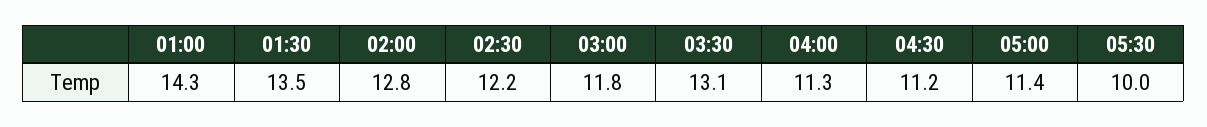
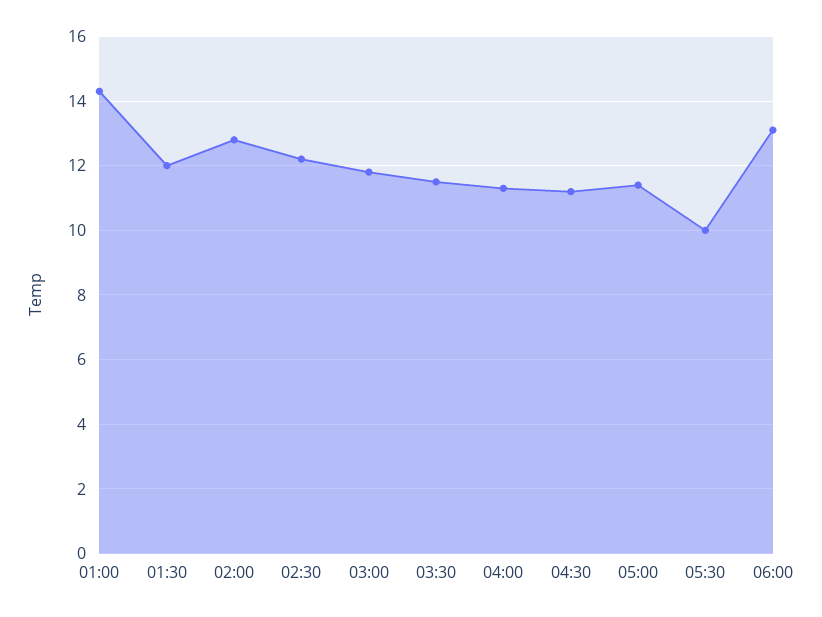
01:30: 13.5 -> 12
03:30: 13.1 -> 11.5
06:00: none -> 13

